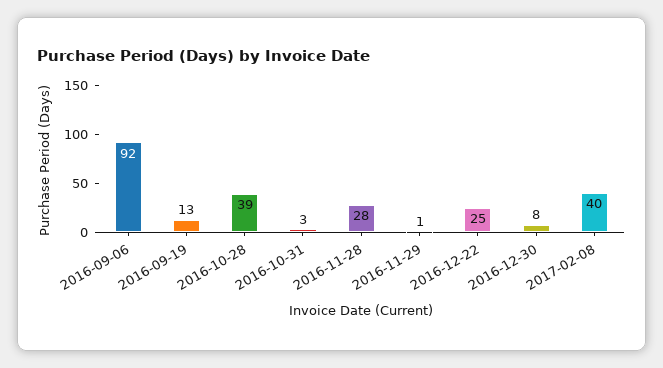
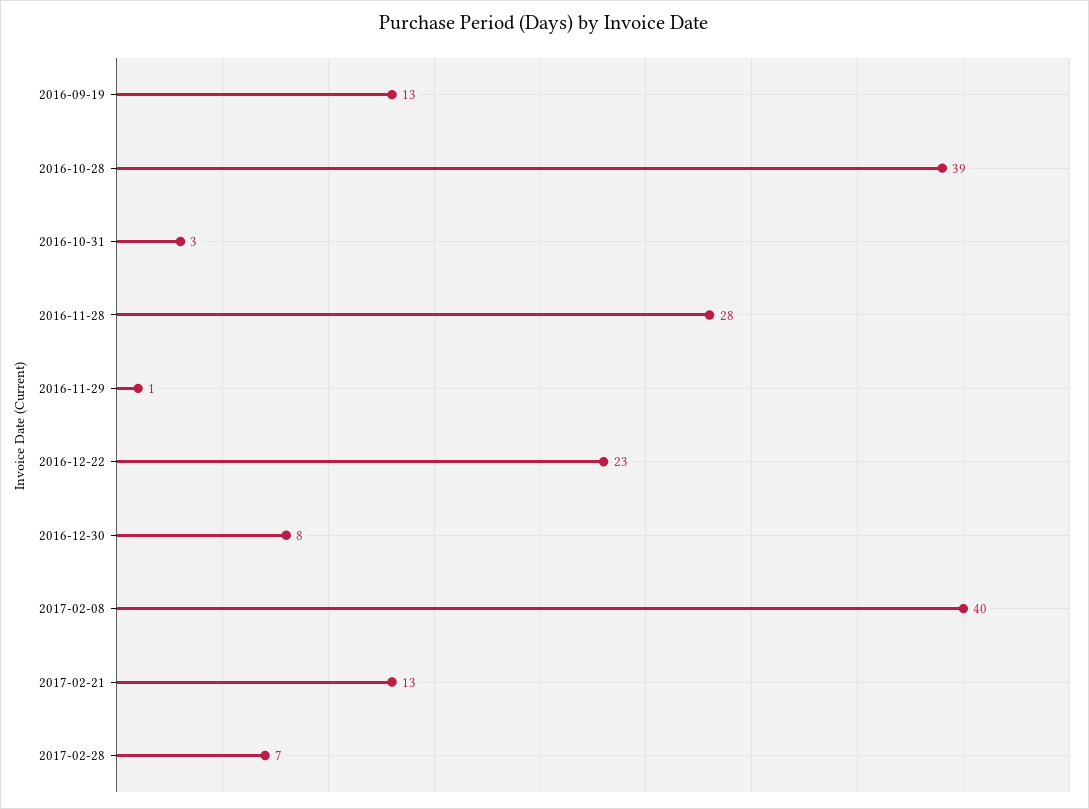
2016-09-06: 92 -> none
2016-12-22: 25 -> 23
2017-02-21: none -> 13
2017-02-28: none -> 7

